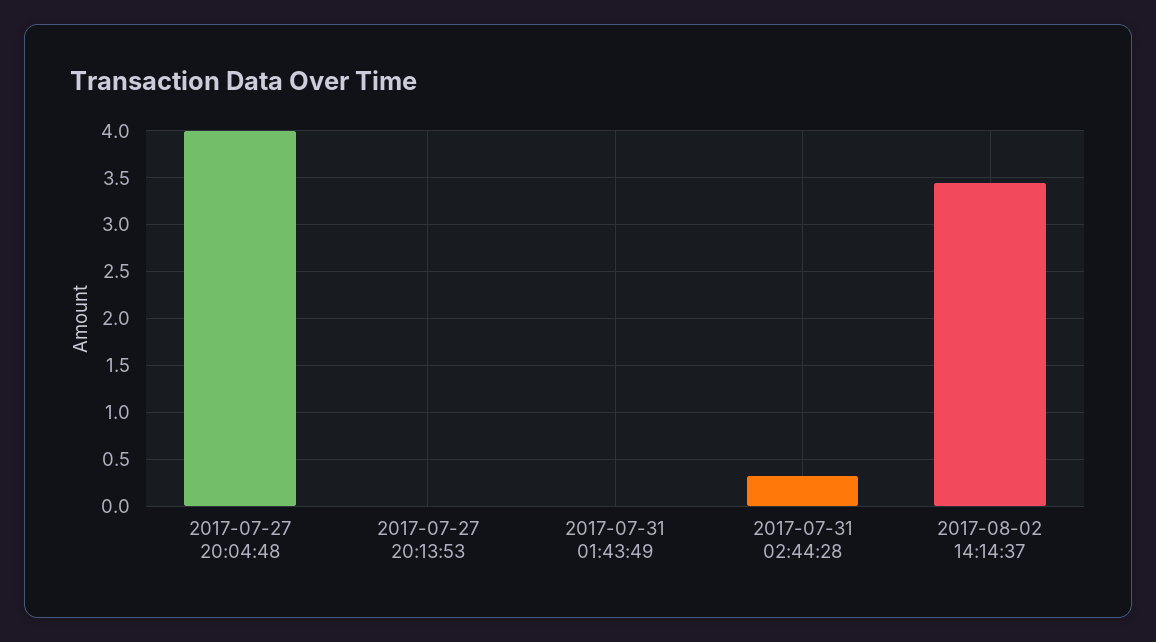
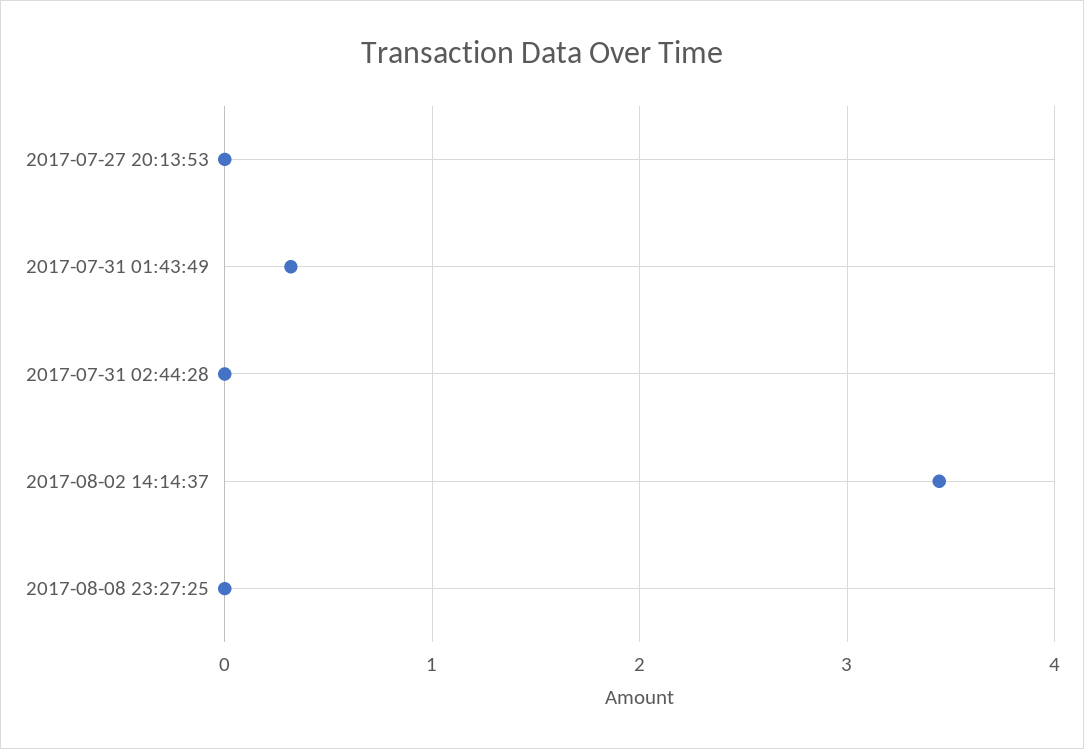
2017-07-27 20:04:48: 4 -> none
2017-07-31 01:43:49: 0 -> 0.3
2017-07-31 02:44:28: 0.3 -> 0
2017-08-08 23:27:25: none -> 0

